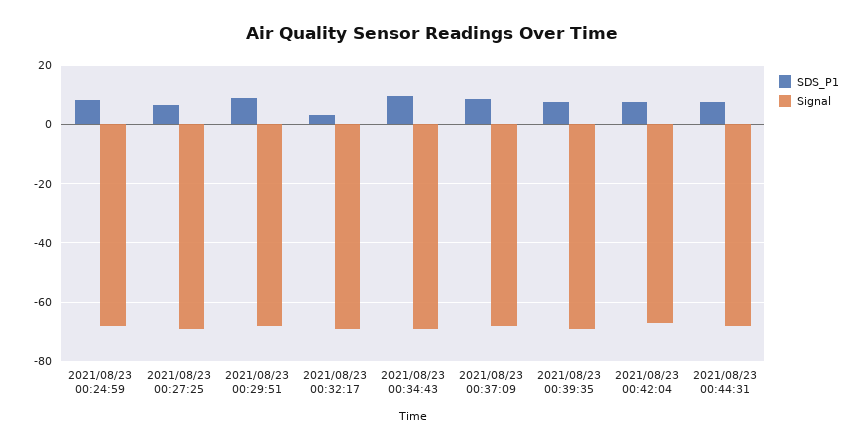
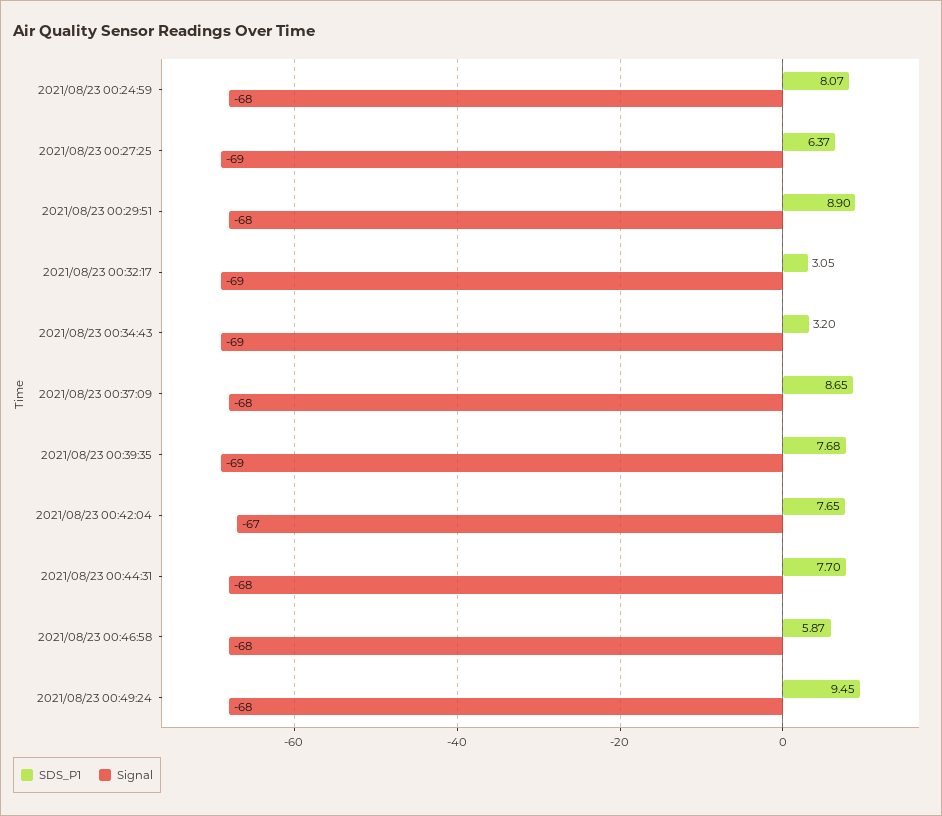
SDS_P1, 2021/08/23 00:34:43: 10 -> 3.2
SDS_P1, 2021/08/23 00:46:58: none -> 5.87
Signal, 2021/08/23 00:46:58: none -> -68
SDS_P1, 2021/08/23 00:49:24: none -> 9.45
Signal, 2021/08/23 00:49:24: none -> -68

